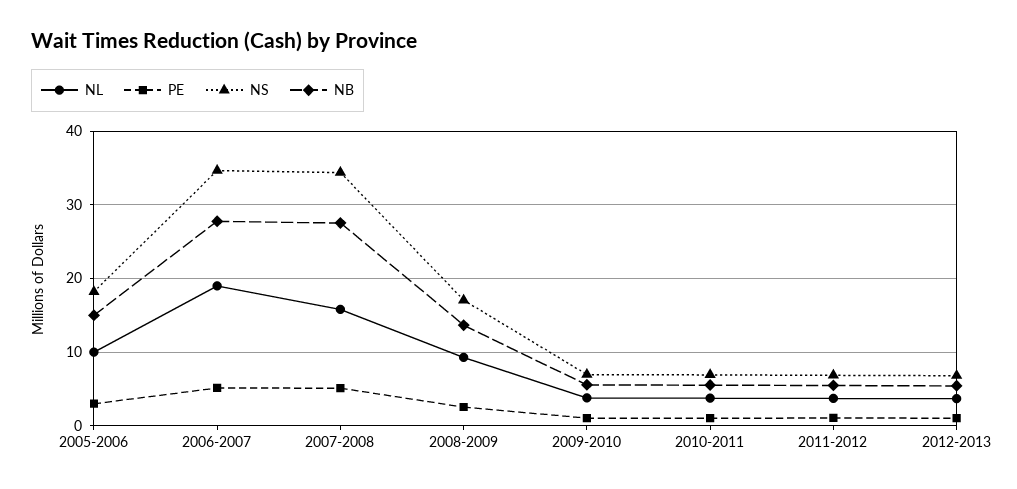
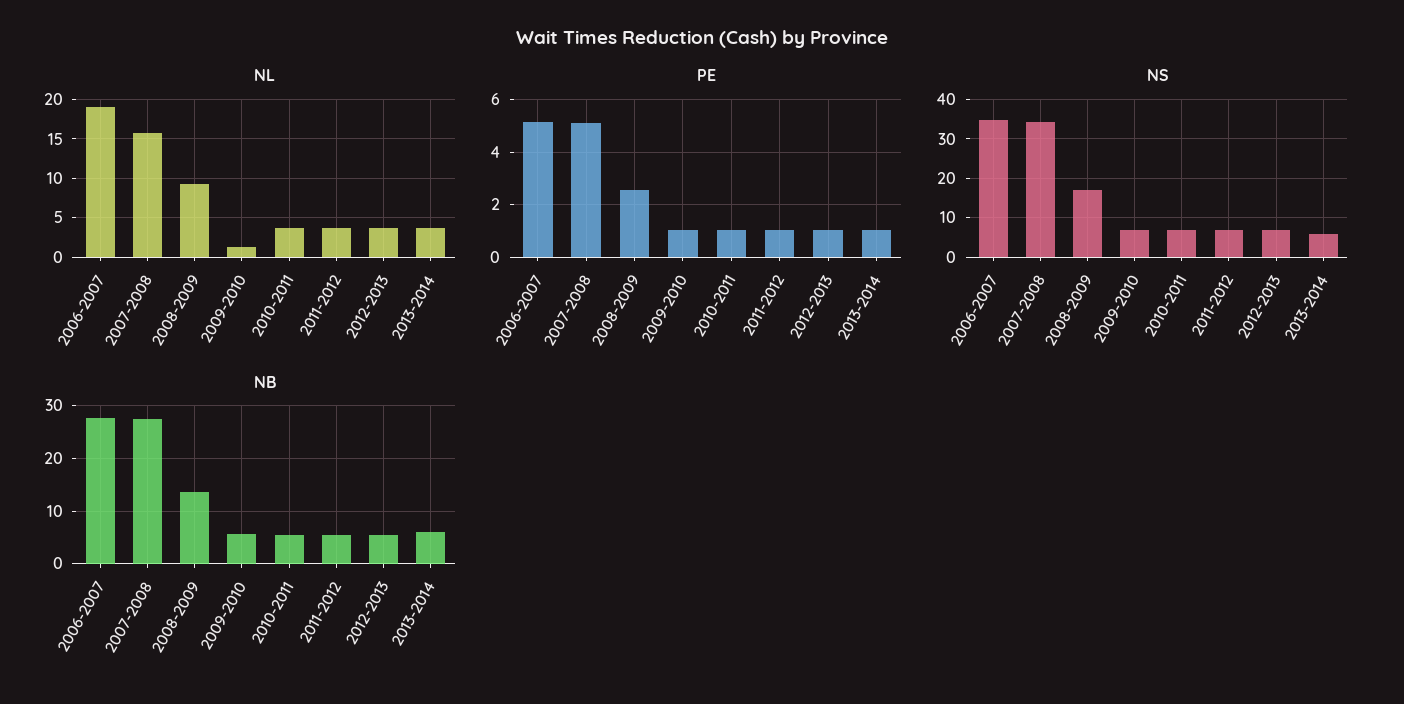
NL, 2005-2006: 10 -> none
PE, 2005-2006: 3 -> none
NS, 2005-2006: 18 -> none
NB, 2005-2006: 15 -> none
NL, 2009-2010: 4 -> 1
NL, 2013-2014: none -> 4
PE, 2013-2014: none -> 1
NS, 2013-2014: none -> 6
NB, 2013-2014: none -> 6

